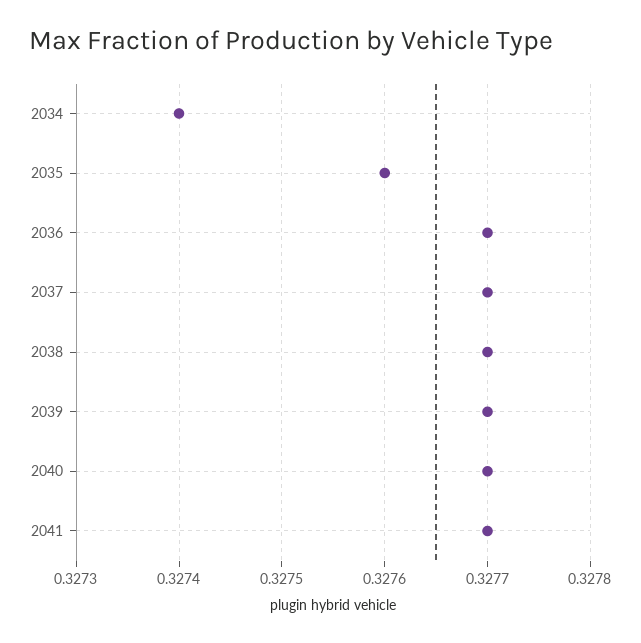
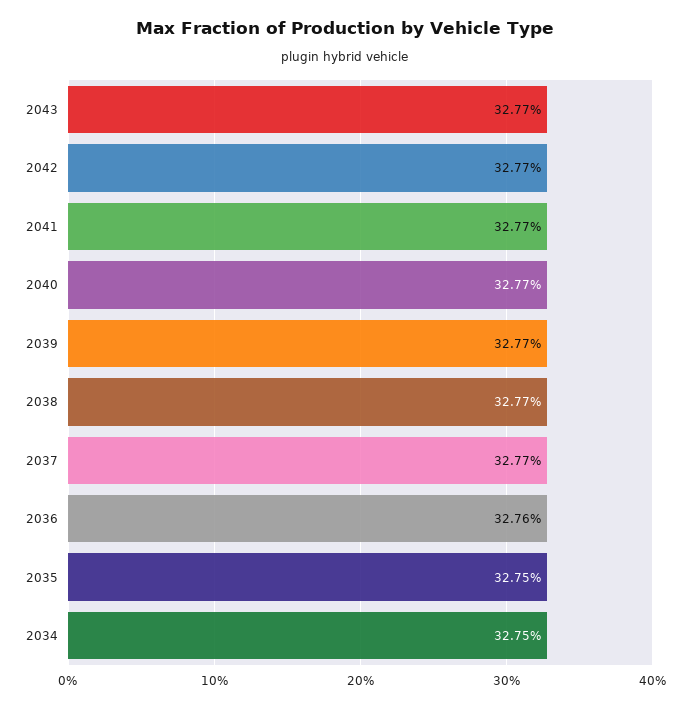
2034: 0.3274 -> 0.3275
2035: 0.3276 -> 0.3275
2036: 0.3277 -> 0.3276
2043: none -> 0.3277
2042: none -> 0.3277

